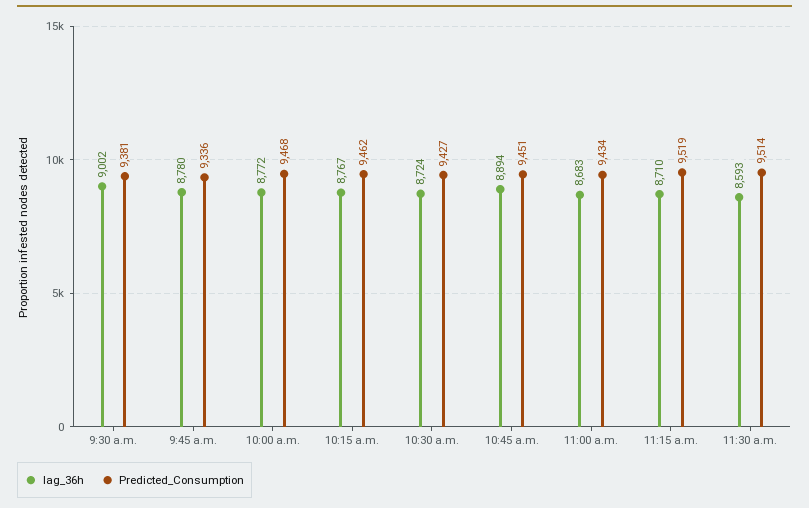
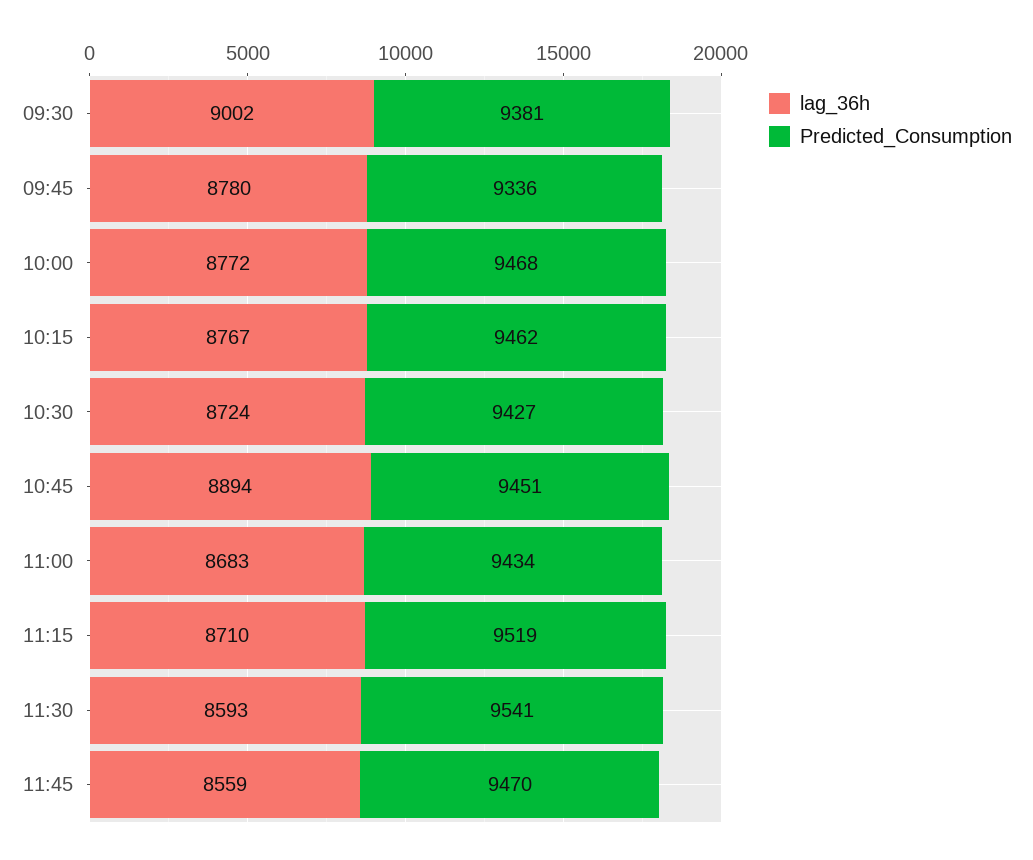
Predicted_Consumption, 11:30 a.m.: 9514 -> 9541
lag_36h, 11:45: none -> 8559
Predicted_Consumption, 11:45: none -> 9470

